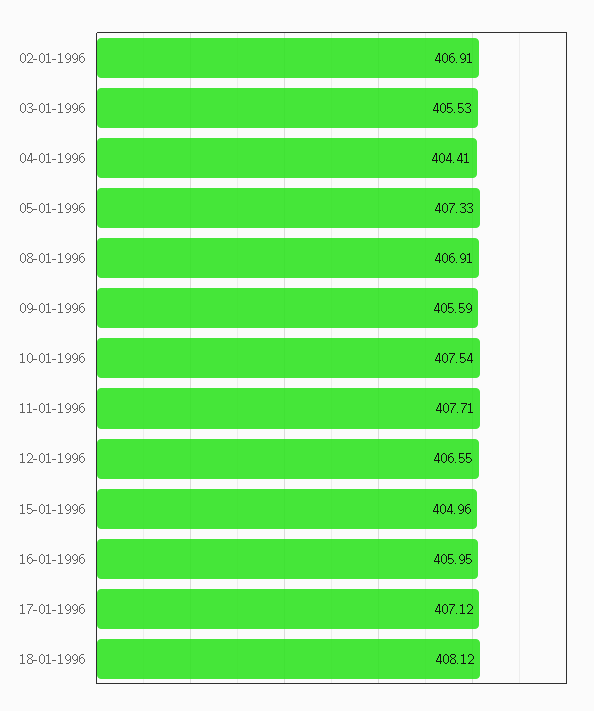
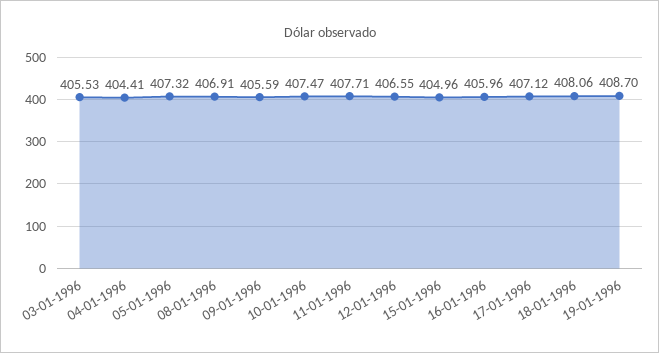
02-01-1996: 406.91 -> none
05-01-1996: 407.33 -> 407.32
10-01-1996: 407.54 -> 407.47
16-01-1996: 405.95 -> 405.96
18-01-1996: 408.12 -> 408.06
19-01-1996: none -> 408.7

